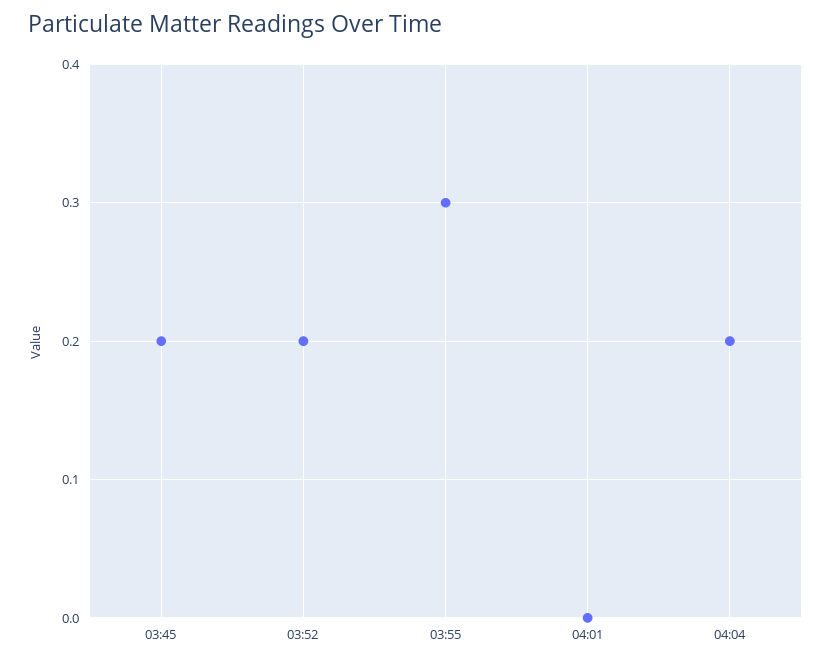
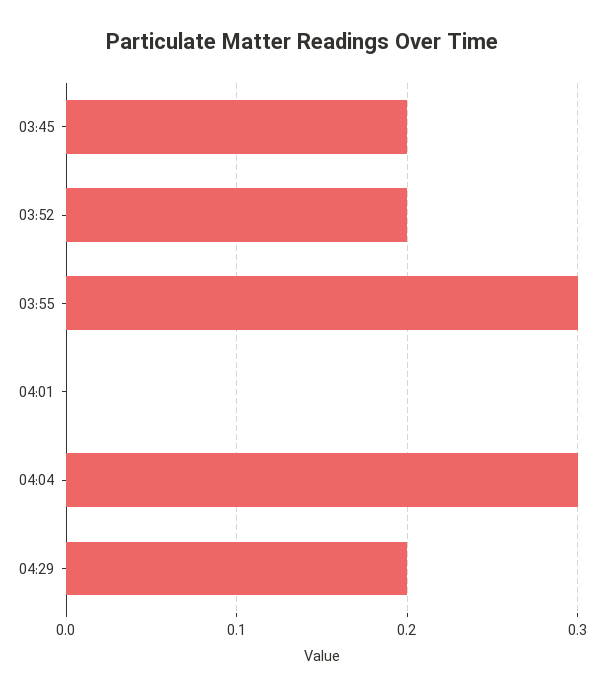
04:04: 0.2 -> 0.3
04:29: none -> 0.2

